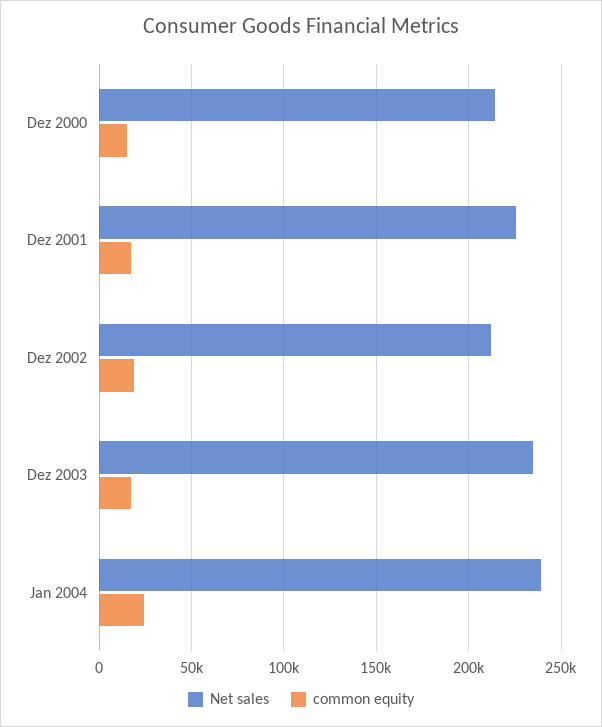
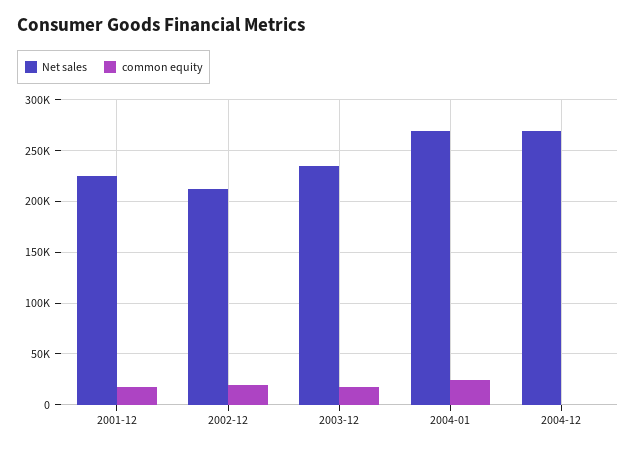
Net sales, Dez 2000: 215000 -> none
common equity, Dez 2000: 15000 -> none
Net sales, Jan 2004: 240000 -> 270000
Net sales, 2004-12: none -> 270000
common equity, 2004-12: none -> 0

